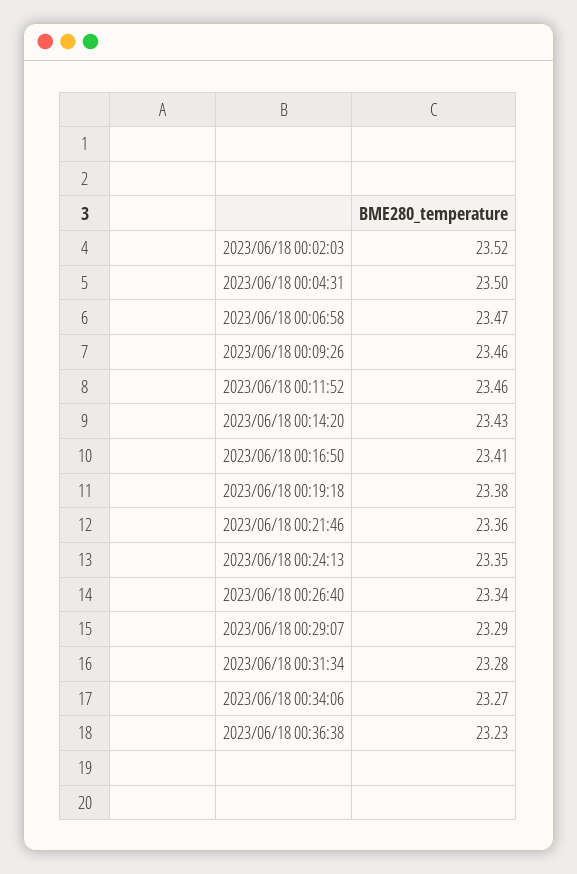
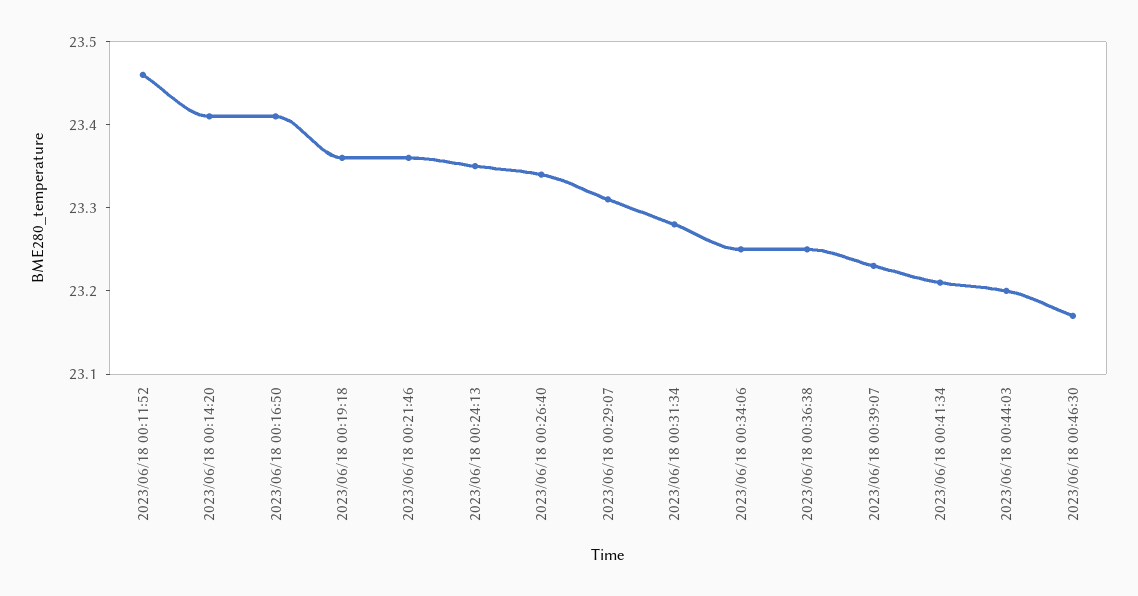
2023/06/18 00:02:03: 23.52 -> none
2023/06/18 00:04:31: 23.5 -> none
2023/06/18 00:06:58: 23.47 -> none
2023/06/18 00:09:26: 23.46 -> none
2023/06/18 00:14:20: 23.43 -> 23.41
2023/06/18 00:19:18: 23.38 -> 23.36
2023/06/18 00:29:07: 23.29 -> 23.31
2023/06/18 00:34:06: 23.27 -> 23.25
2023/06/18 00:36:38: 23.23 -> 23.25
2023/06/18 00:39:07: none -> 23.23
2023/06/18 00:41:34: none -> 23.21
2023/06/18 00:44:03: none -> 23.2
2023/06/18 00:46:30: none -> 23.17

